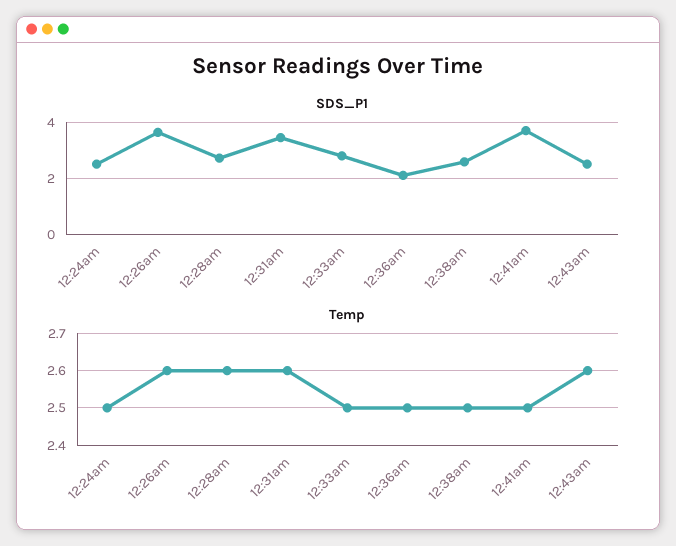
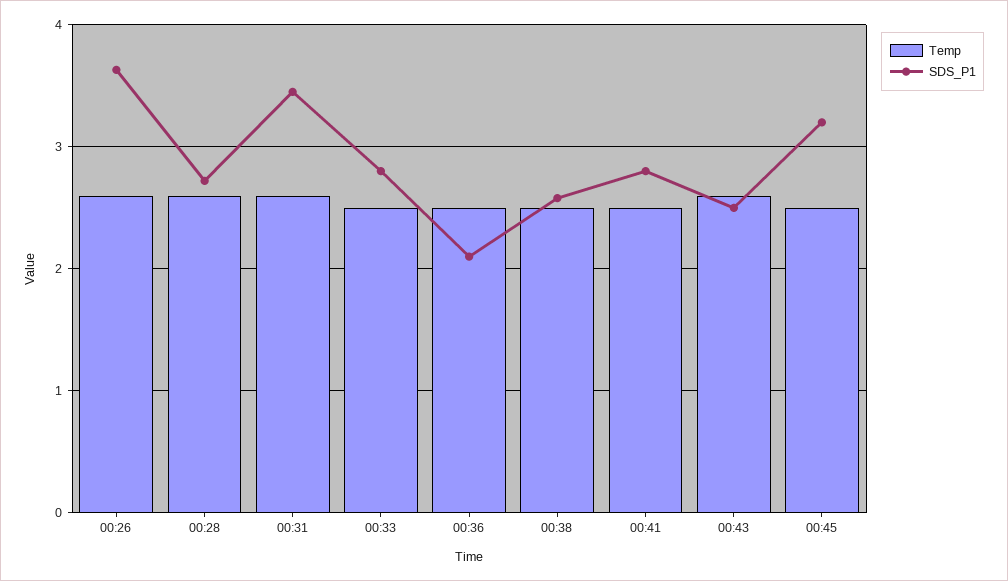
SDS_P1, 12:24am: 2.5 -> none
SDS_P1, 12:41am: 3.75 -> 2.8
Temp, 12:24am: 2.5 -> none
Temp, 00:45: none -> 2.5
SDS_P1, 00:45: none -> 3.2

